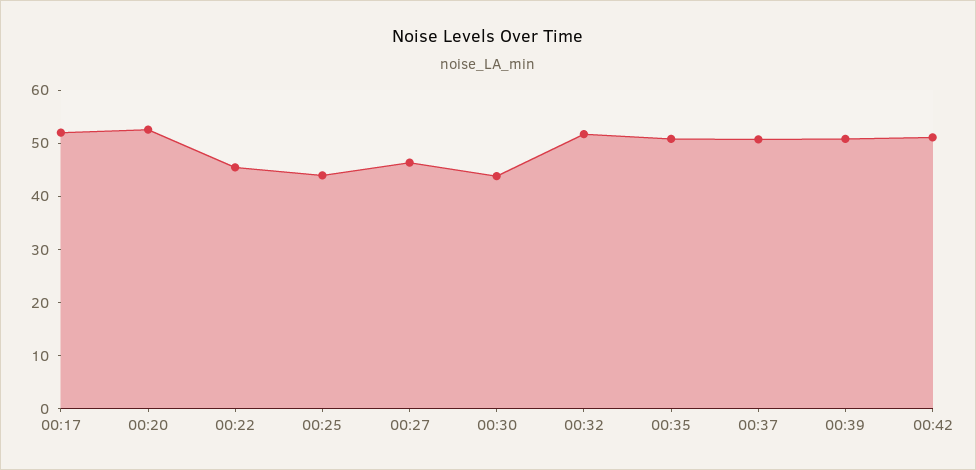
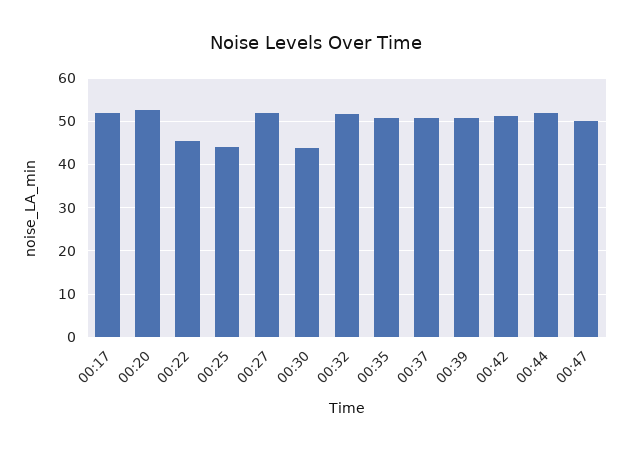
00:27: 46 -> 52
00:44: none -> 52
00:47: none -> 50

